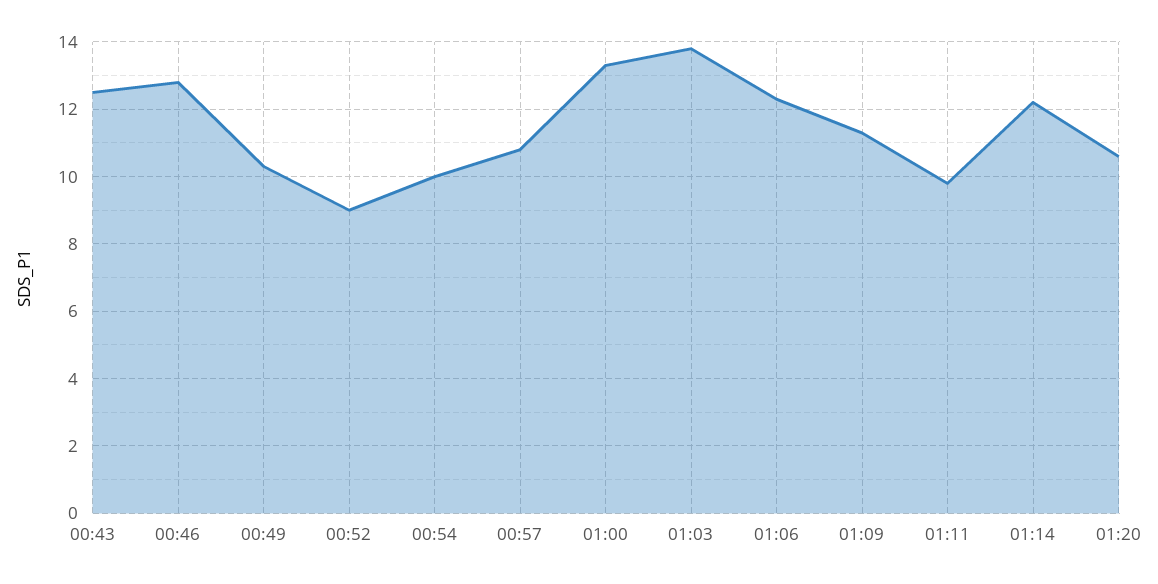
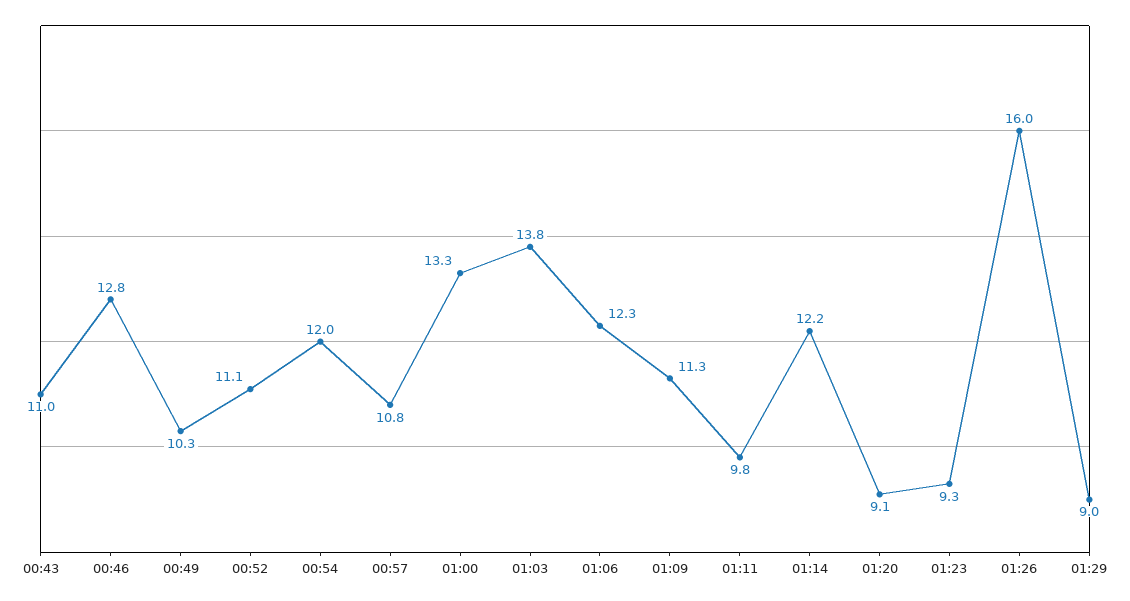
00:43: 12.5 -> 11
00:52: 9 -> 11.1
00:54: 10 -> 12
01:20: 10.5 -> 9.1
01:23: none -> 9.3
01:26: none -> 16
01:29: none -> 9

